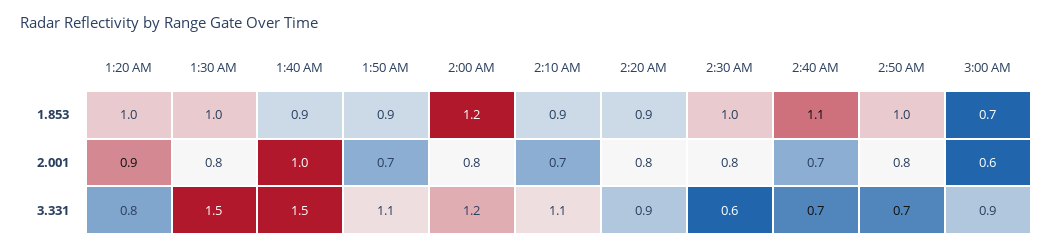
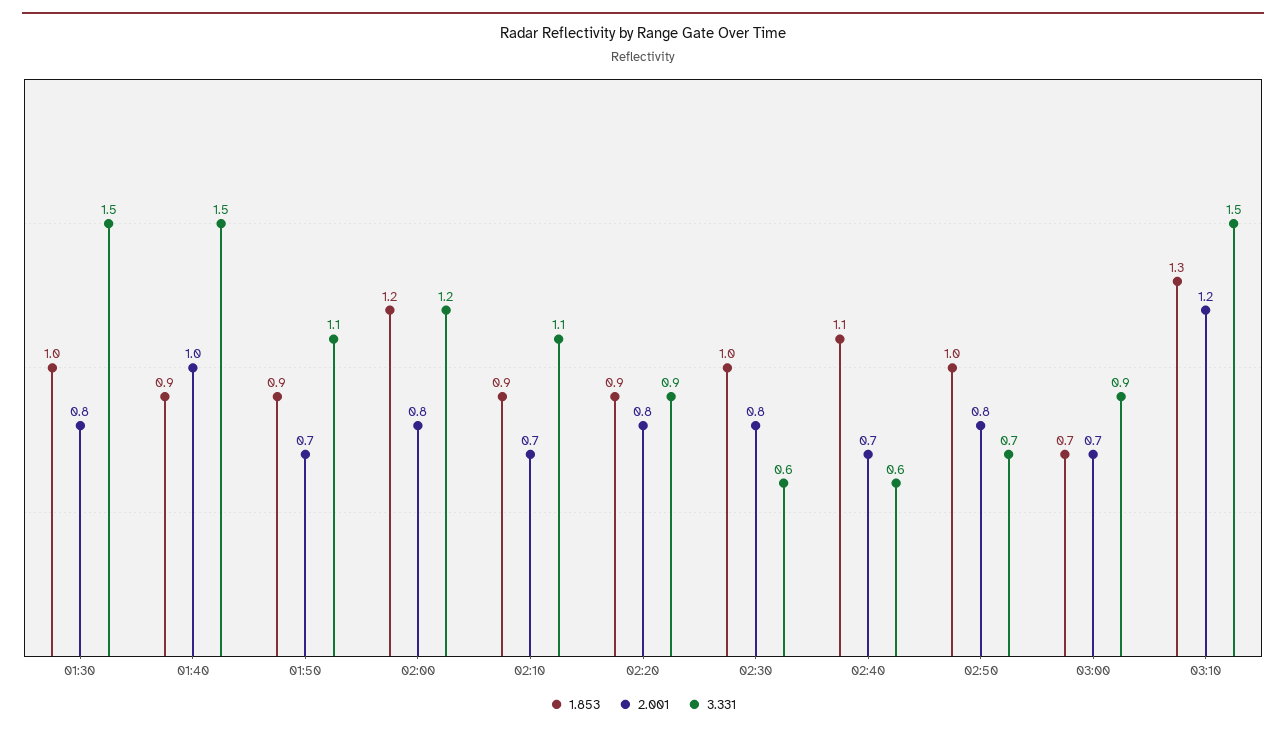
1.853, 1:20 AM: 1 -> none
2.001, 1:20 AM: 0.9 -> none
2.001, 3:00 AM: 0.6 -> 0.7
3.331, 1:20 AM: 0.8 -> none
3.331, 2:40 AM: 0.7 -> 0.6
1.853, 03:10: none -> 1.3
2.001, 03:10: none -> 1.2
3.331, 03:10: none -> 1.5

